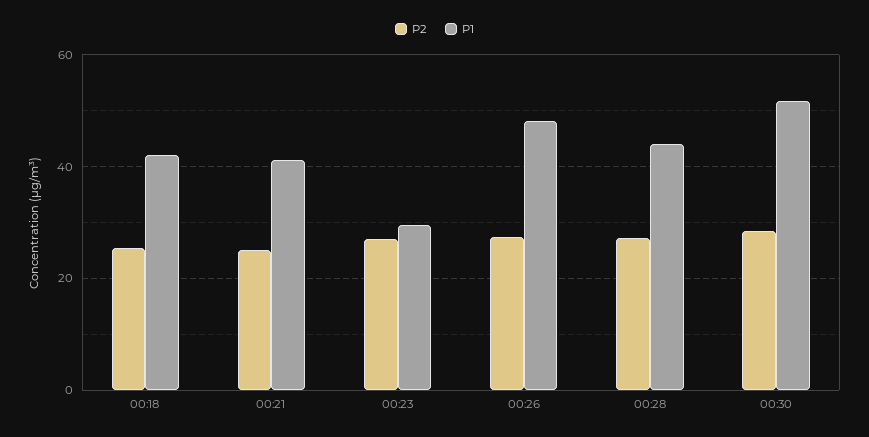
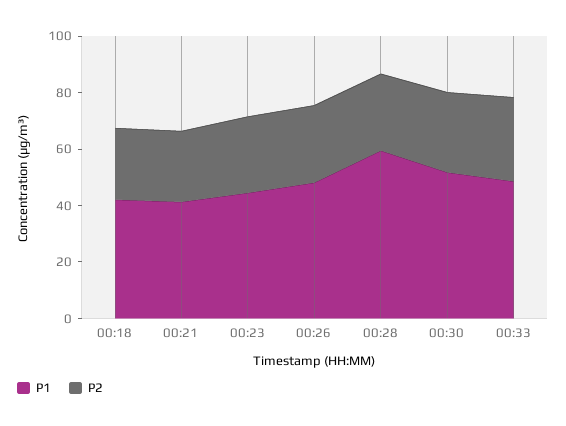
P1, 00:23: 30 -> 45
P1, 00:28: 44 -> 60
P1, 00:33: none -> 50
P2, 00:33: none -> 30

